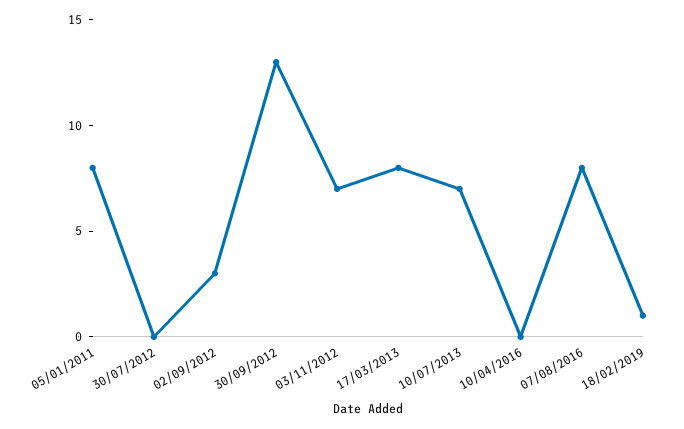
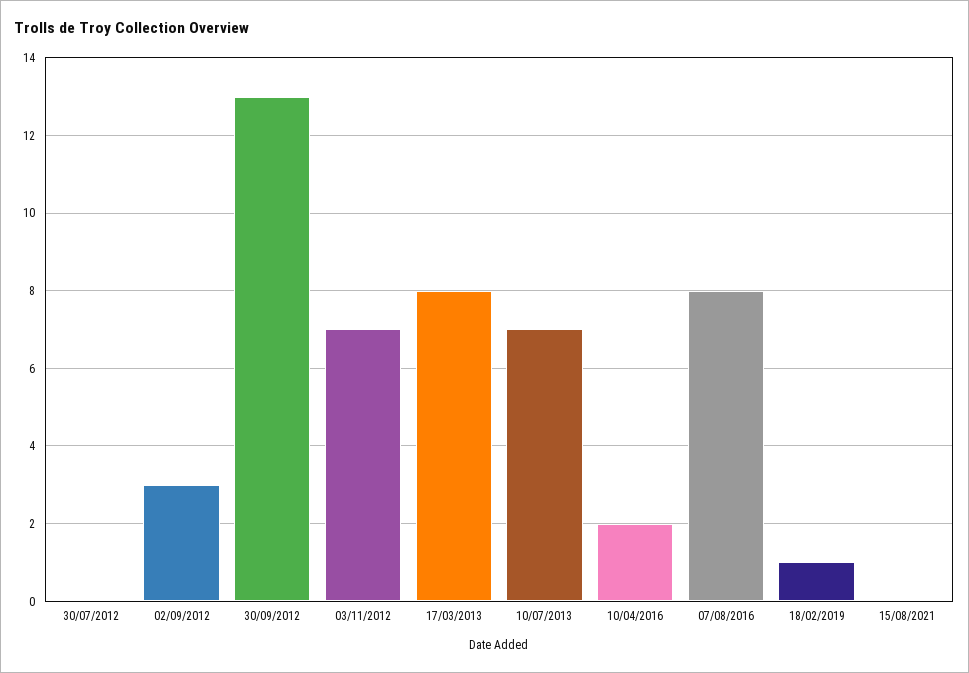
05/01/2011: 8 -> none
10/04/2016: 0 -> 2
15/08/2021: none -> 0

